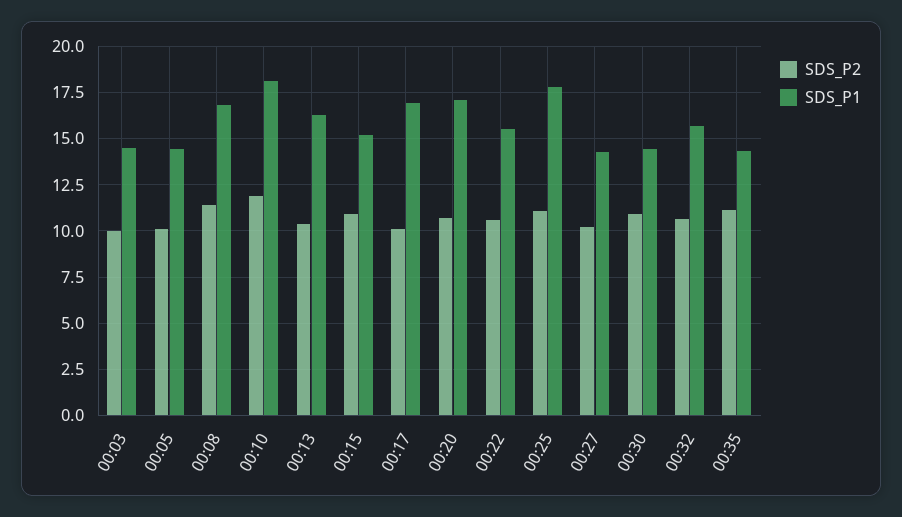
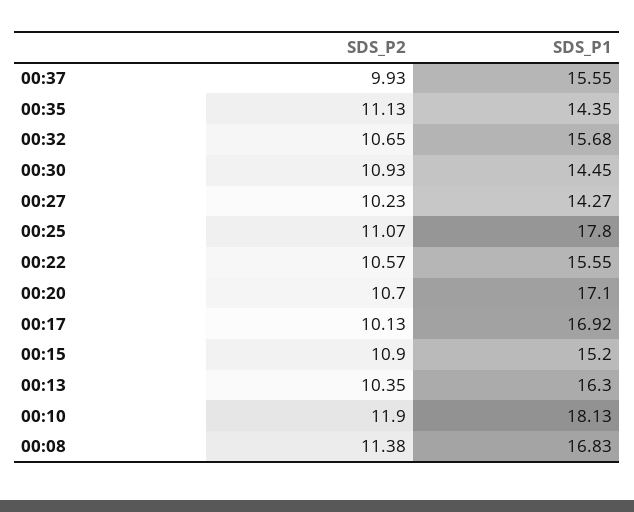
SDS_P2, 00:03: 10 -> none
SDS_P1, 00:03: 14.5 -> none
SDS_P2, 00:05: 10 -> none
SDS_P1, 00:05: 14.5 -> none
SDS_P2, 00:37: none -> 9.93
SDS_P1, 00:37: none -> 15.55

